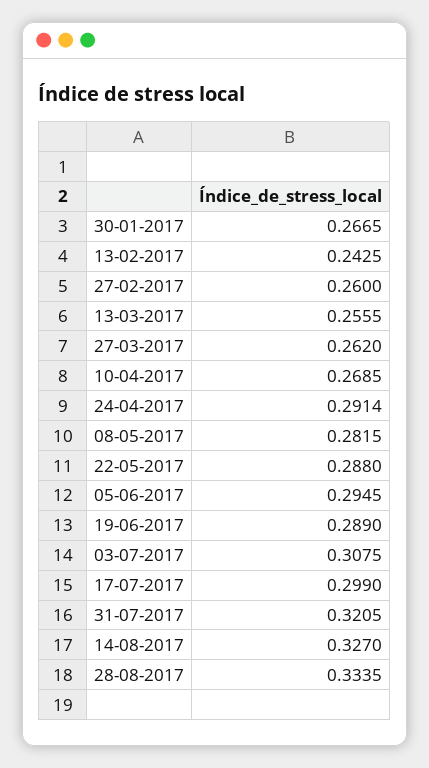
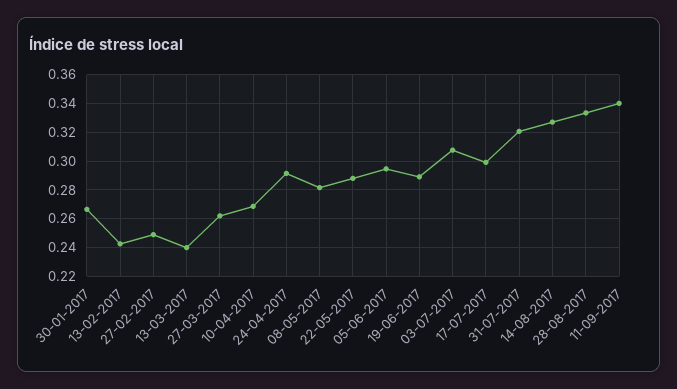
27-02-2017: 0.26 -> 0.25
13-03-2017: 0.2555 -> 0.24
11-09-2017: none -> 0.34

